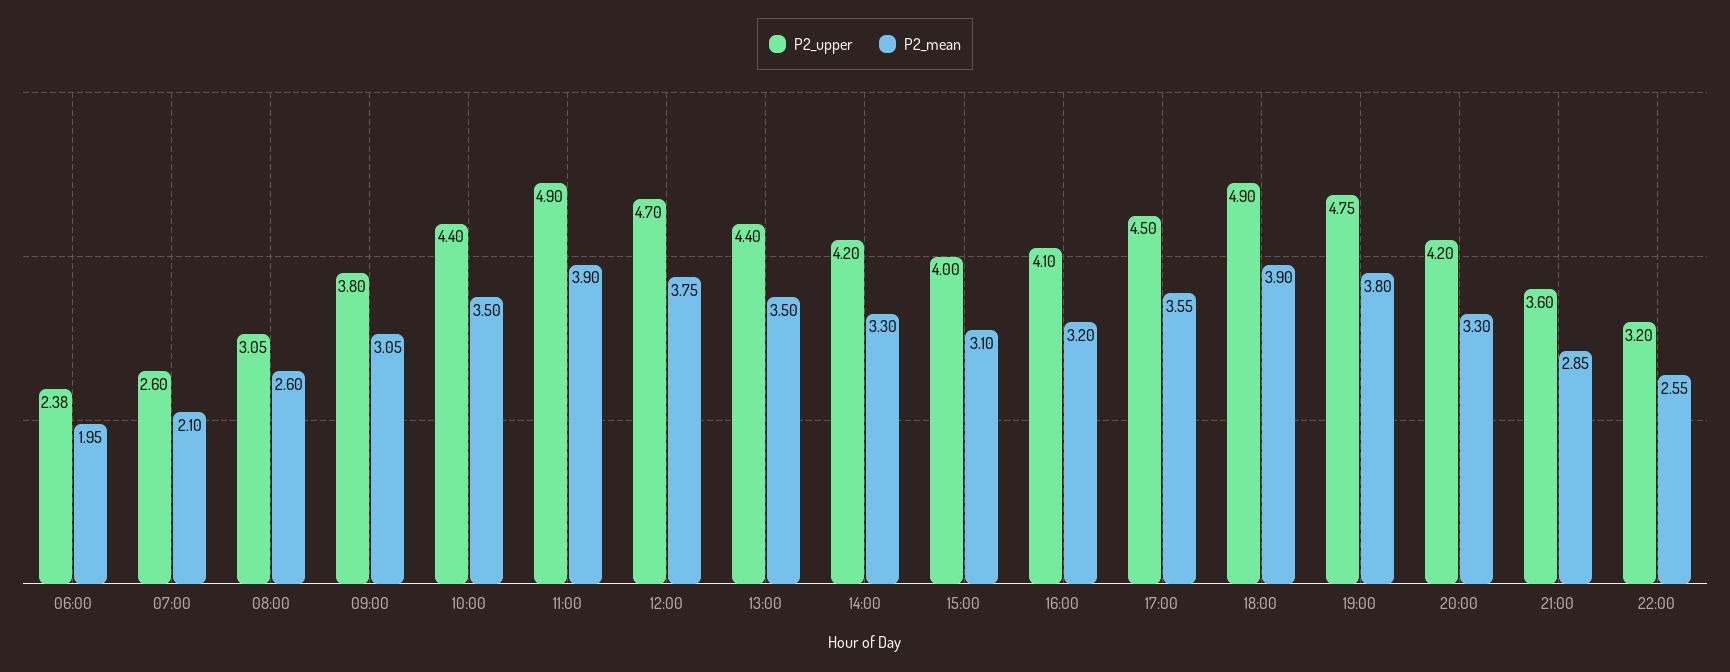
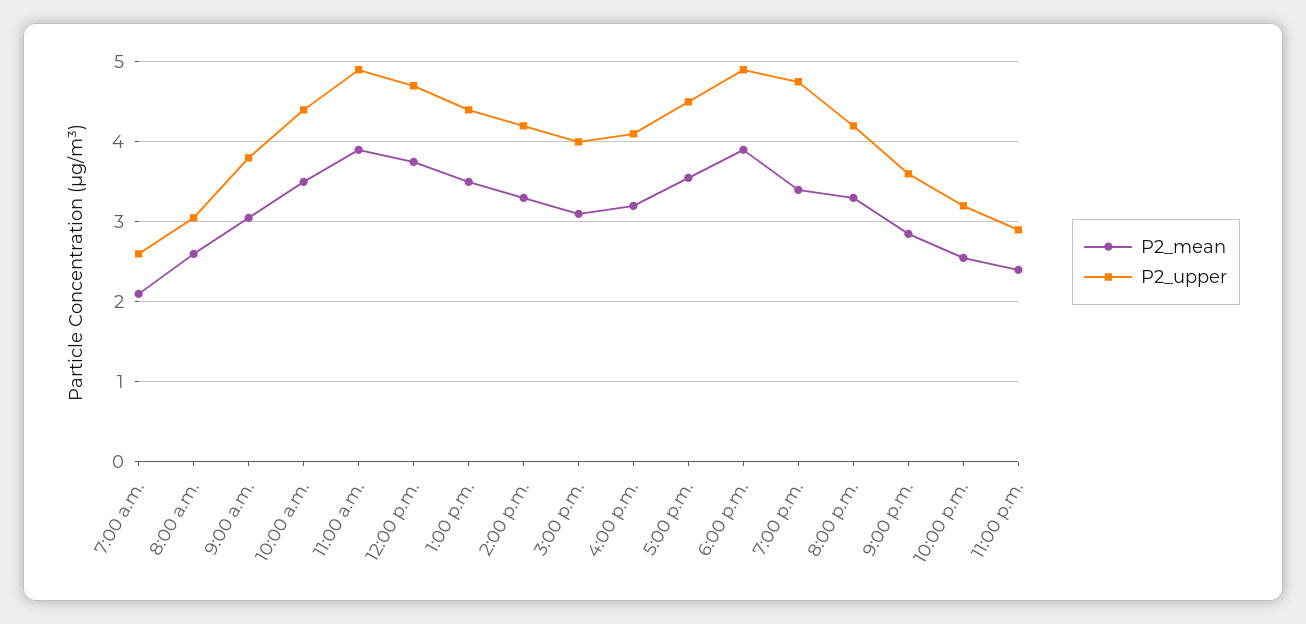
P2_upper, 06:00: 2.38 -> none
P2_mean, 06:00: 1.95 -> none
P2_mean, 19:00: 3.8 -> 3.4
P2_mean, 11:00 p.m.: none -> 2.4
P2_upper, 11:00 p.m.: none -> 2.9

